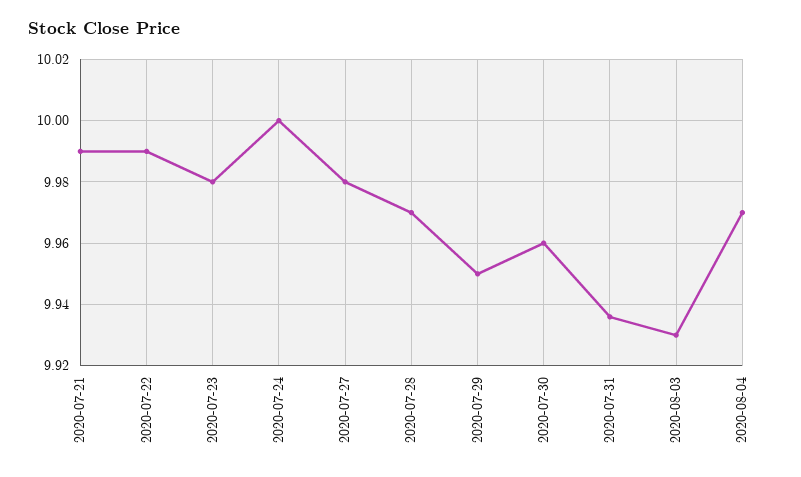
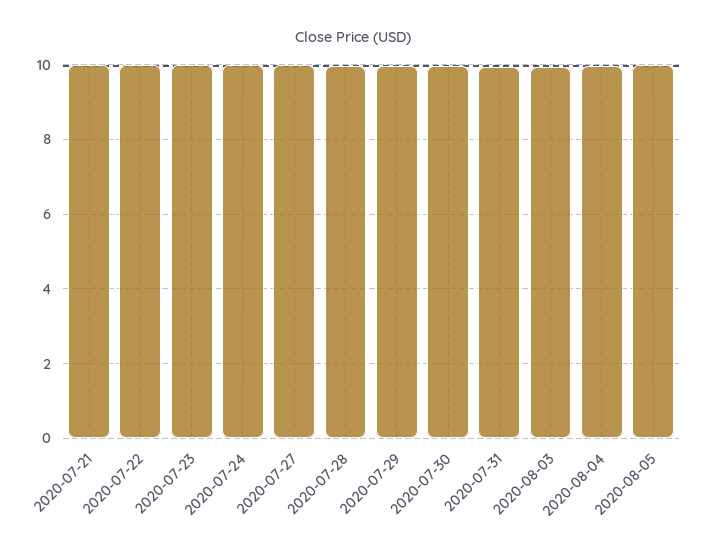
2020-08-05: none -> 10

